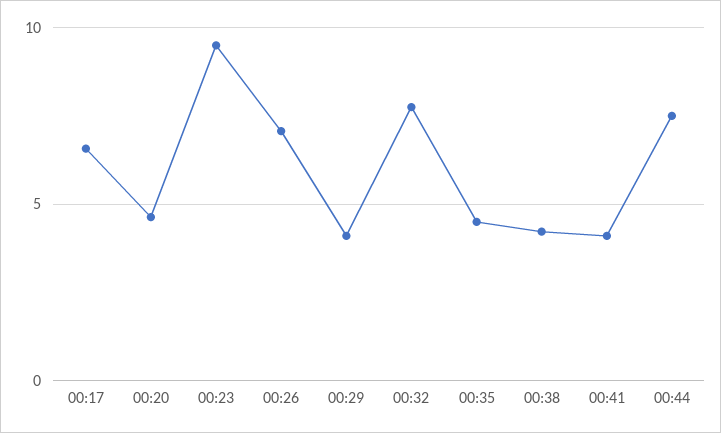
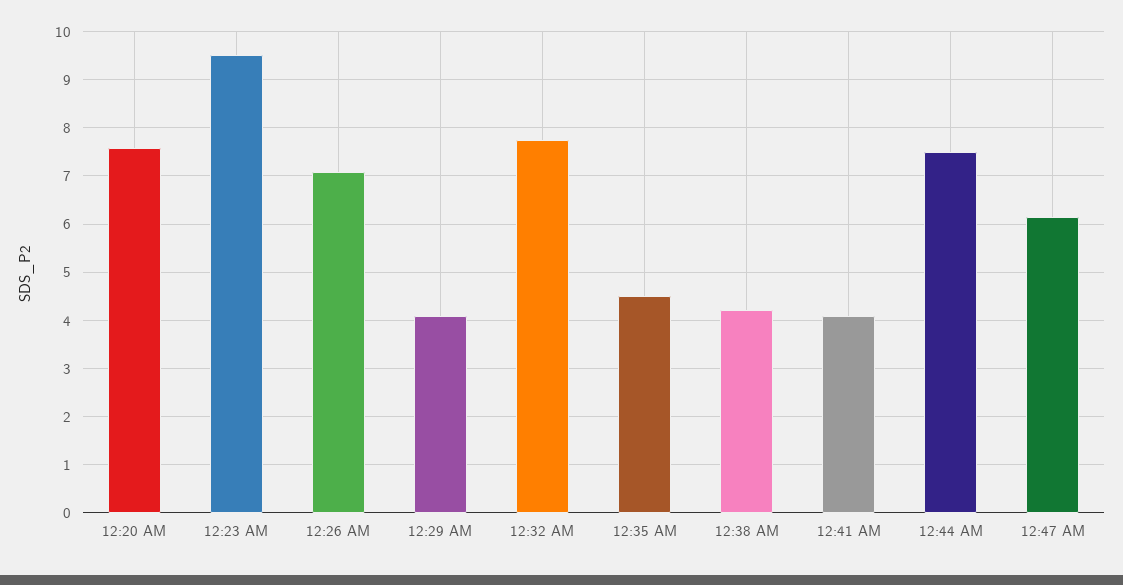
00:17: 6.5 -> none
00:20: 4.5 -> 7.6
12:47 AM: none -> 6.2

